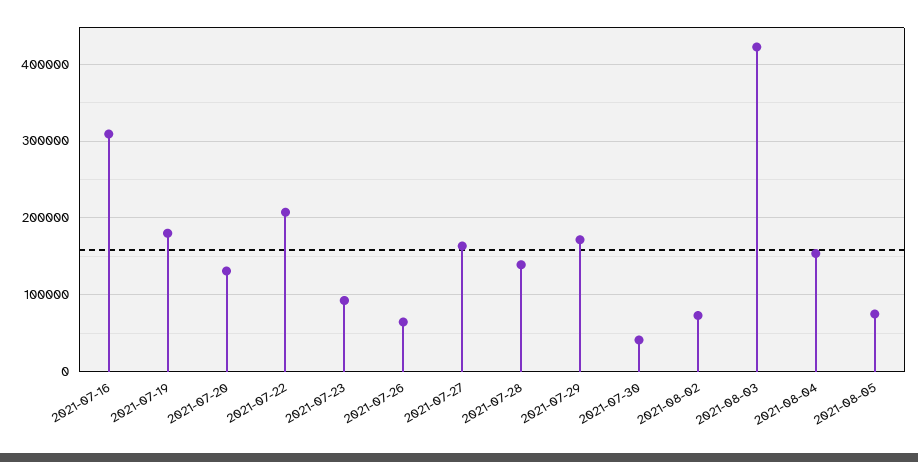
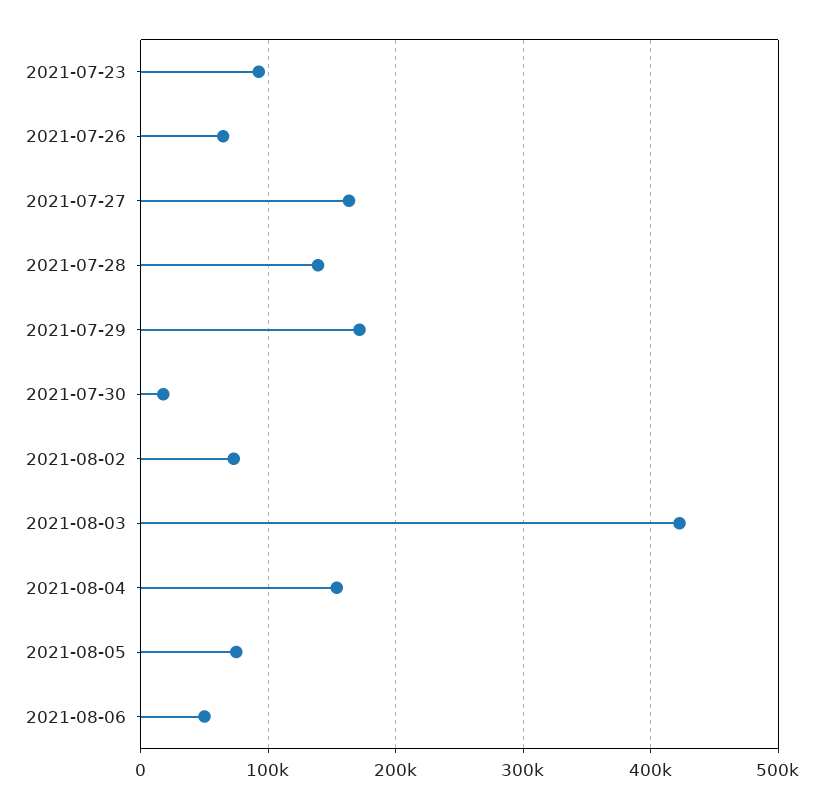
2021-07-16: 310000 -> none
2021-07-19: 180000 -> none
2021-07-20: 130000 -> none
2021-07-22: 210000 -> none
2021-07-30: 40000 -> 20000
2021-08-06: none -> 50000

